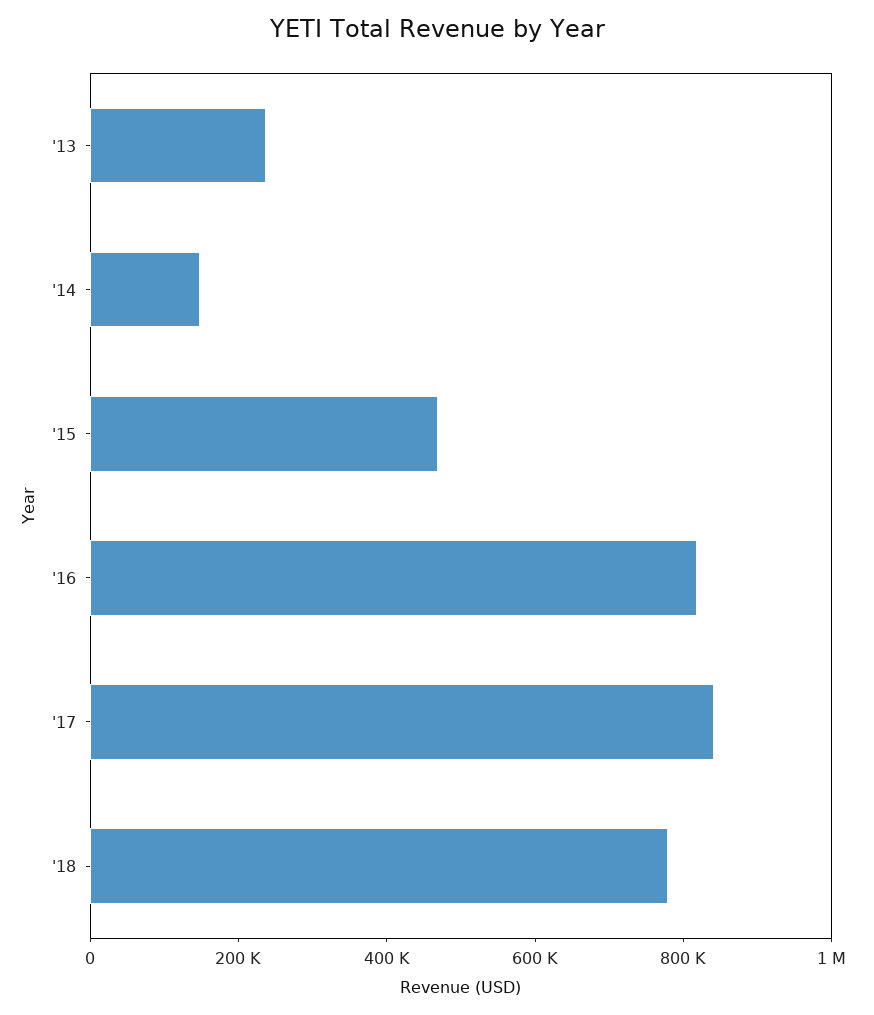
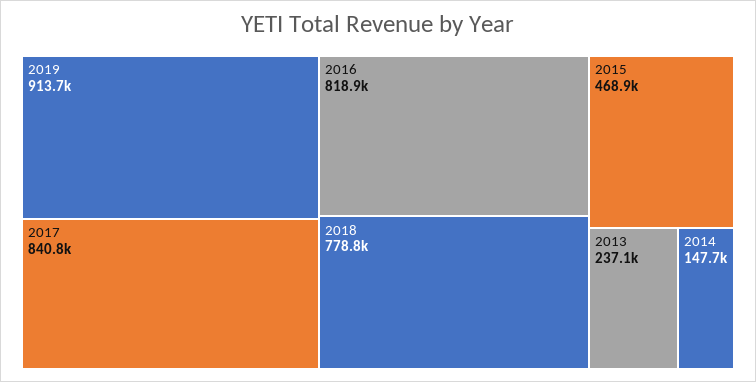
2019: none -> 913700

